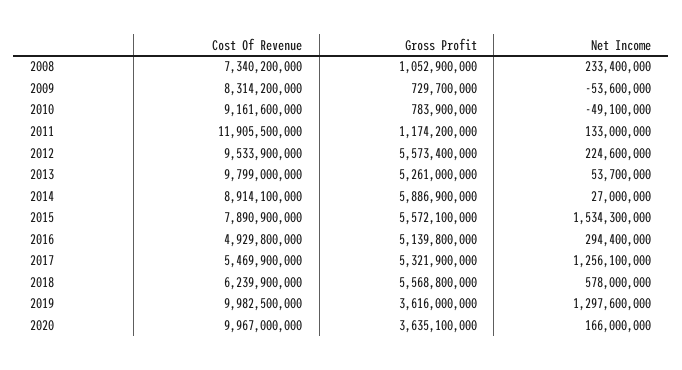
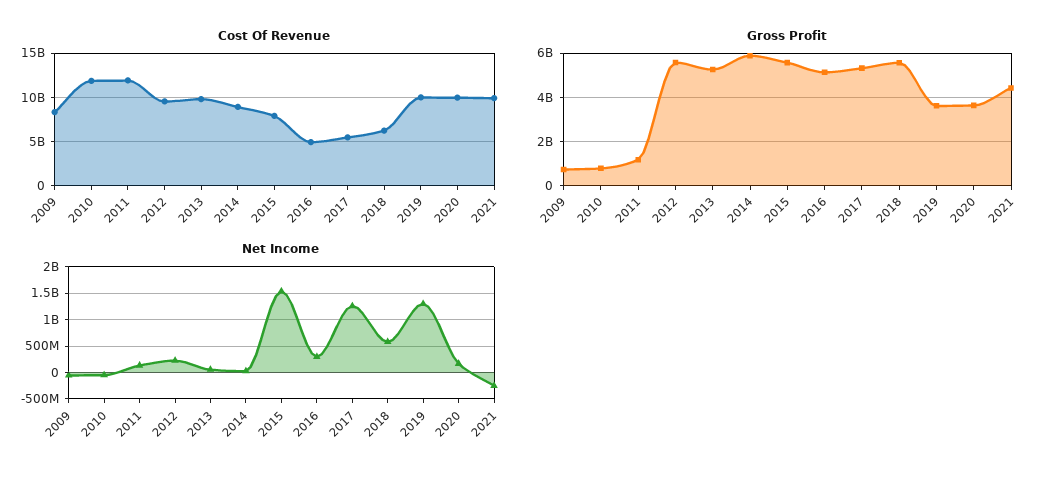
Cost Of Revenue, 2008: 7340200000 -> none
Gross Profit, 2008: 1052900000 -> none
Net Income, 2008: 233400000 -> none
Cost Of Revenue, 2010: 9161600000 -> 12000000000
Cost Of Revenue, 2021: none -> 10000000000
Gross Profit, 2021: none -> 4500000000
Net Income, 2021: none -> -250000000

